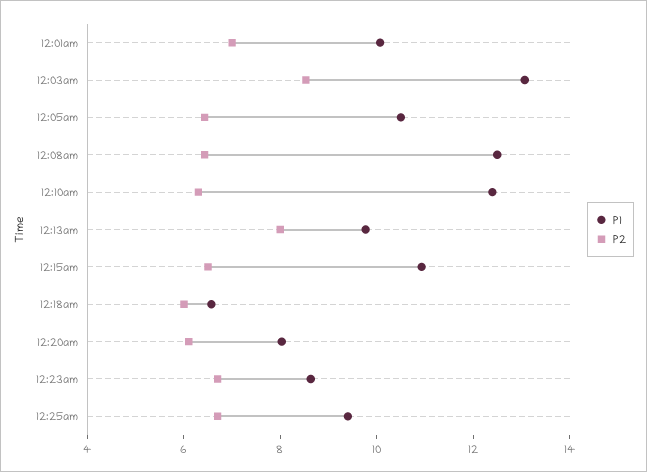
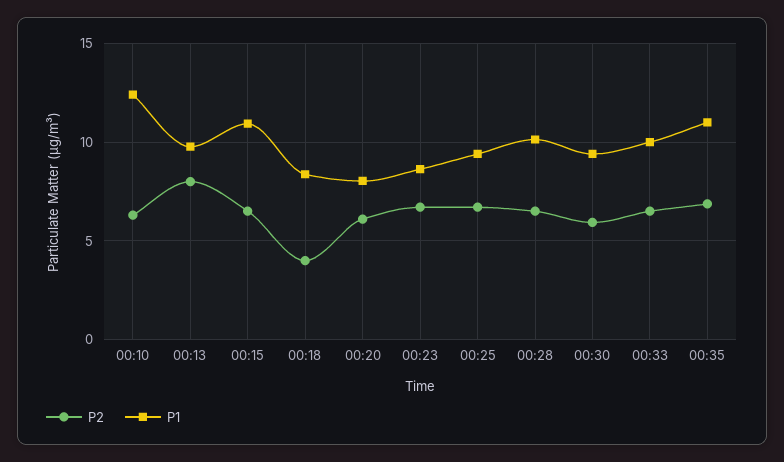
P1, 12:01am: 10 -> none
P2, 12:01am: 7 -> none
P1, 12:03am: 13 -> none
P2, 12:03am: 8.5 -> none
P1, 12:05am: 10.5 -> none
P2, 12:05am: 6.5 -> none
P1, 12:08am: 12.5 -> none
P2, 12:08am: 6.5 -> none
P1, 12:18am: 6.5 -> 8.5
P2, 12:18am: 6 -> 4
P2, 00:28: none -> 6.5
P1, 00:28: none -> 10
P2, 00:30: none -> 6
P1, 00:30: none -> 9.5
P2, 00:33: none -> 6.5
P1, 00:33: none -> 10
P2, 00:35: none -> 7
P1, 00:35: none -> 11

